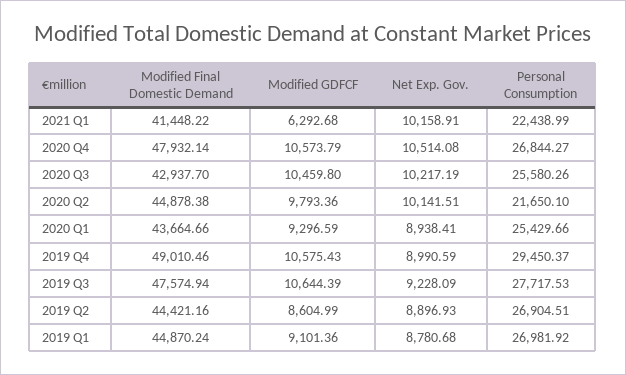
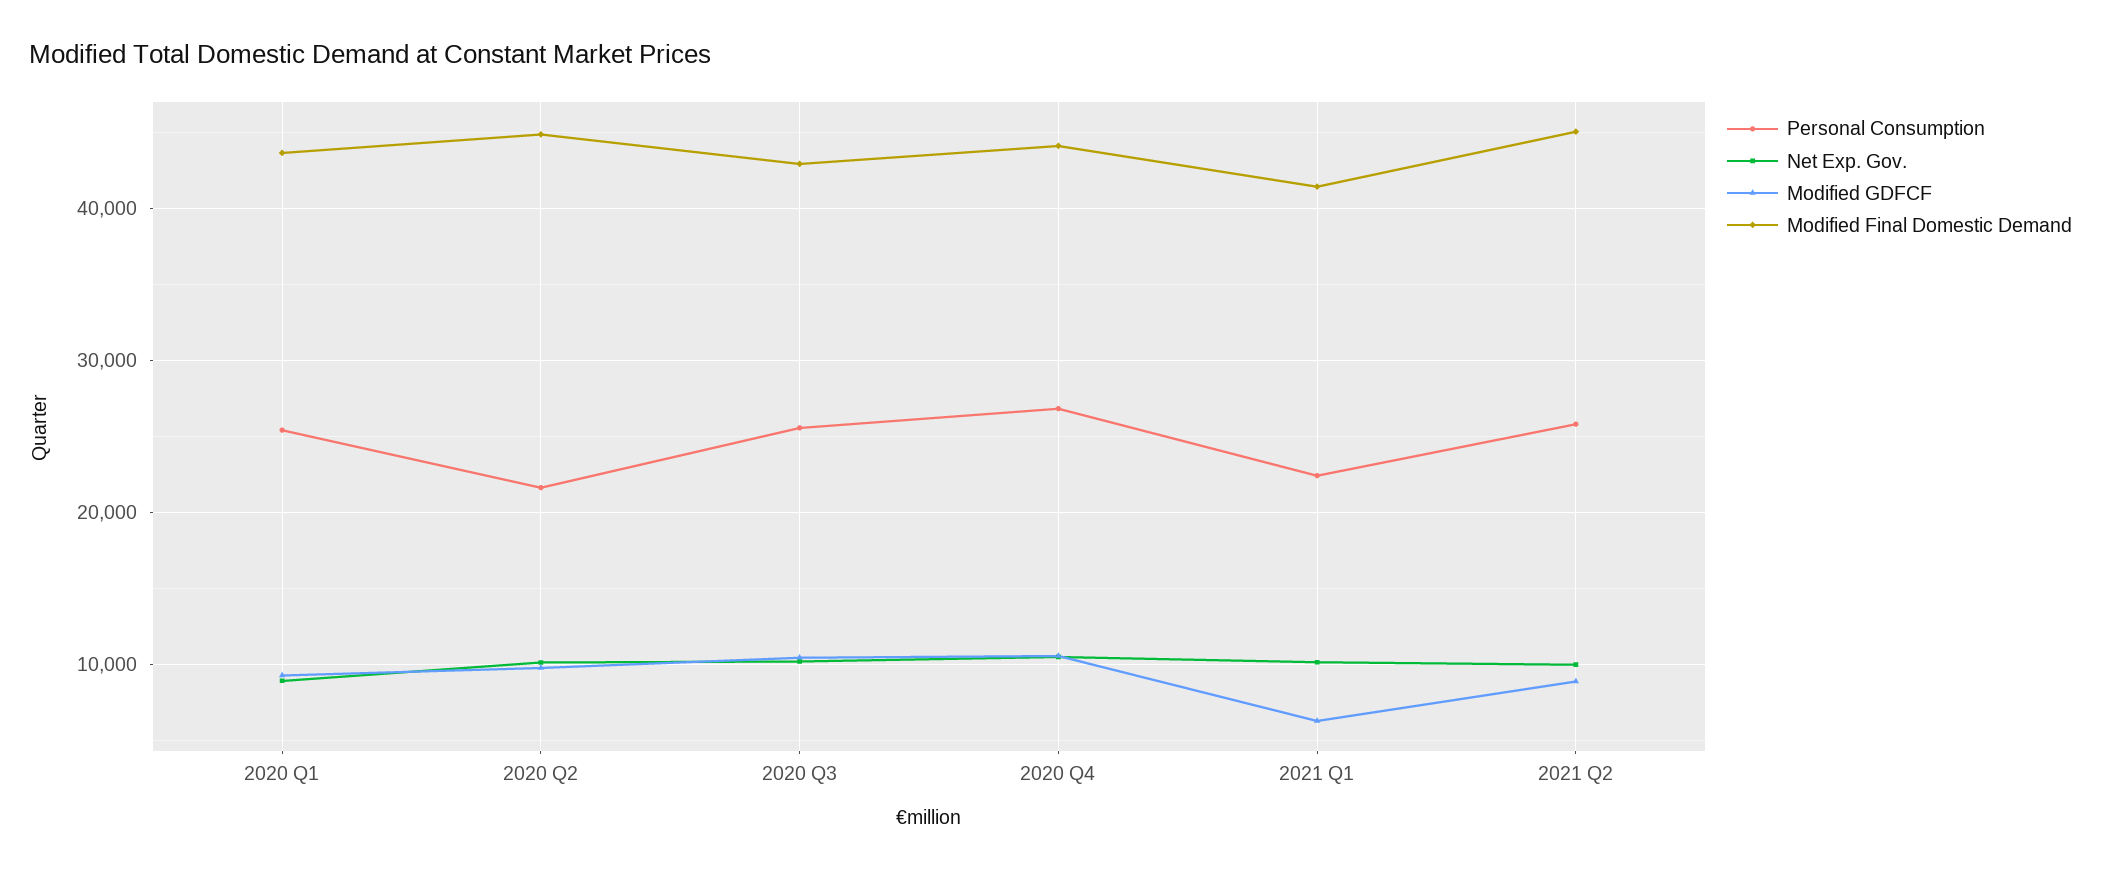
Modified Final Domestic Demand, 2020 Q4: 47932.14 -> 44000
Modified Final Domestic Demand, 2019 Q4: 49010.46 -> none
Modified GDFCF, 2019 Q4: 10575.43 -> none
Net Exp. Gov., 2019 Q4: 8990.59 -> none
Personal Consumption, 2019 Q4: 29450.37 -> none
Modified Final Domestic Demand, 2019 Q3: 47574.94 -> none
Modified GDFCF, 2019 Q3: 10644.39 -> none
Net Exp. Gov., 2019 Q3: 9228.09 -> none
Personal Consumption, 2019 Q3: 27717.53 -> none
Modified Final Domestic Demand, 2019 Q2: 44421.16 -> none
Modified GDFCF, 2019 Q2: 8604.99 -> none
Net Exp. Gov., 2019 Q2: 8896.93 -> none
Personal Consumption, 2019 Q2: 26904.51 -> none
Modified Final Domestic Demand, 2019 Q1: 44870.24 -> none
Modified GDFCF, 2019 Q1: 9101.36 -> none
Net Exp. Gov., 2019 Q1: 8780.68 -> none
Personal Consumption, 2019 Q1: 26981.92 -> none
Personal Consumption, 2021 Q2: none -> 26000
Net Exp. Gov., 2021 Q2: none -> 10000
Modified GDFCF, 2021 Q2: none -> 9000
Modified Final Domestic Demand, 2021 Q2: none -> 45000

